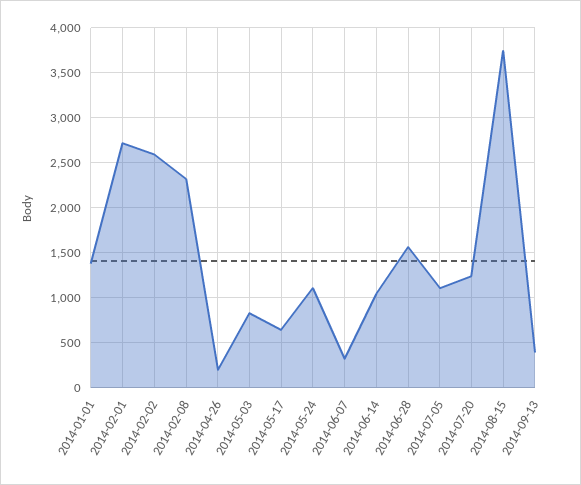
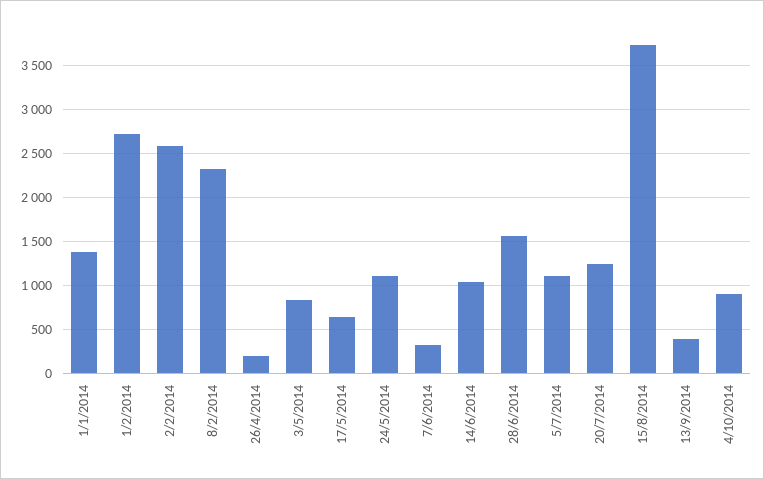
4/10/2014: none -> 900

